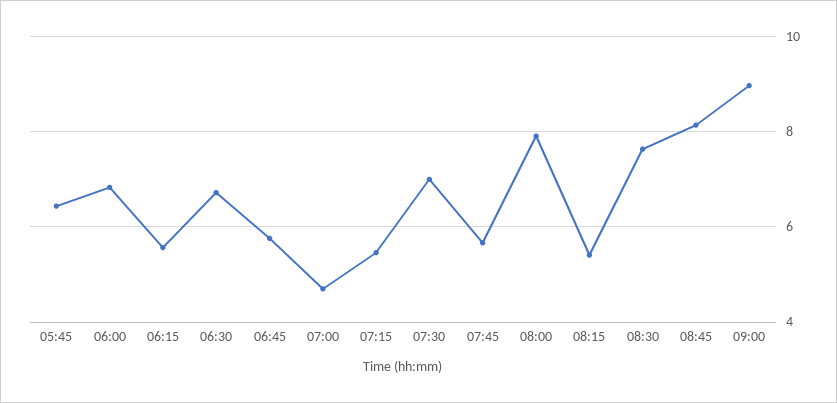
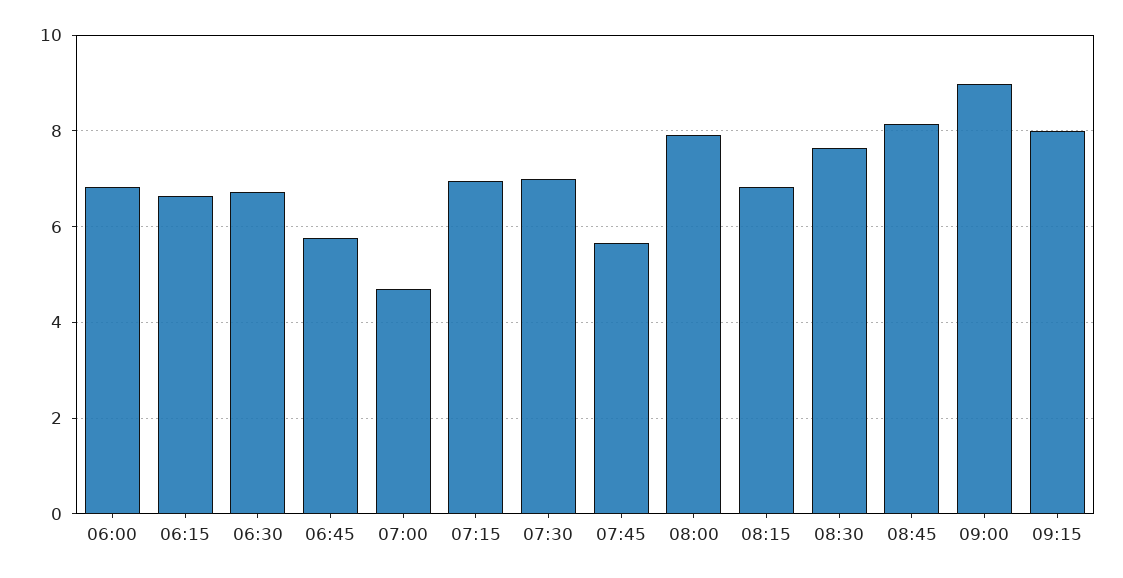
05:45: 6.4 -> none
06:15: 5.6 -> 6.6
07:15: 5.4 -> 7
08:15: 5.4 -> 6.8
09:15: none -> 8

